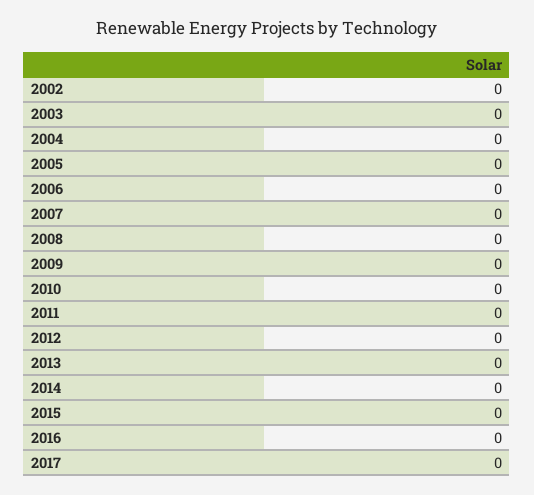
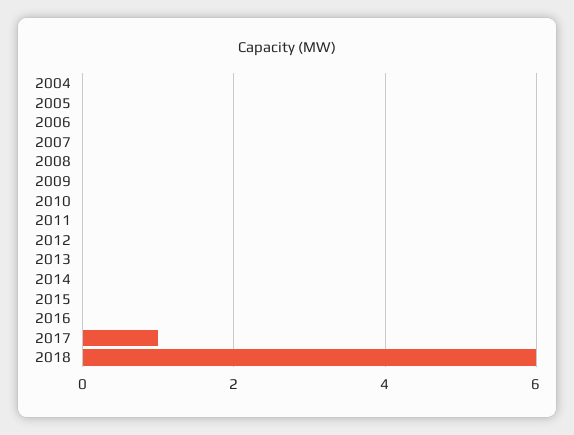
2002: 0 -> none
2003: 0 -> none
2017: 0 -> 1
2018: none -> 6

